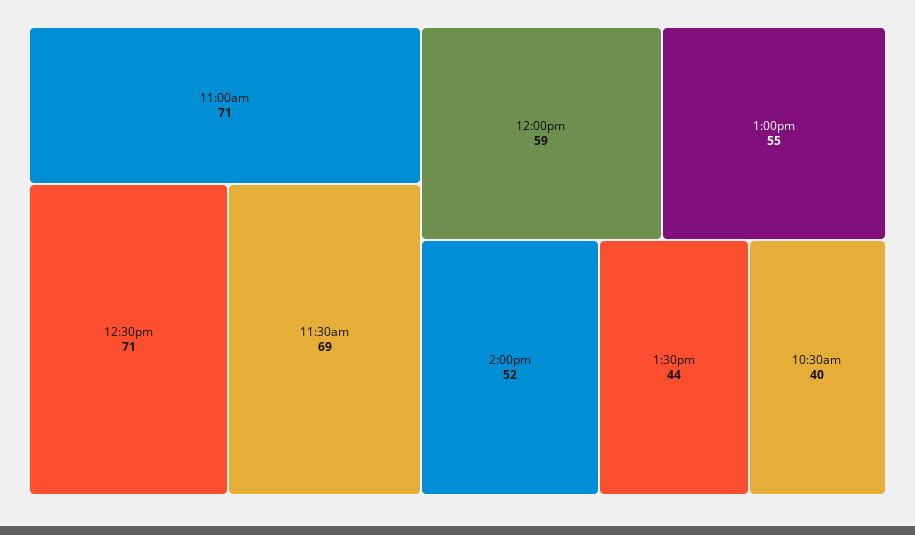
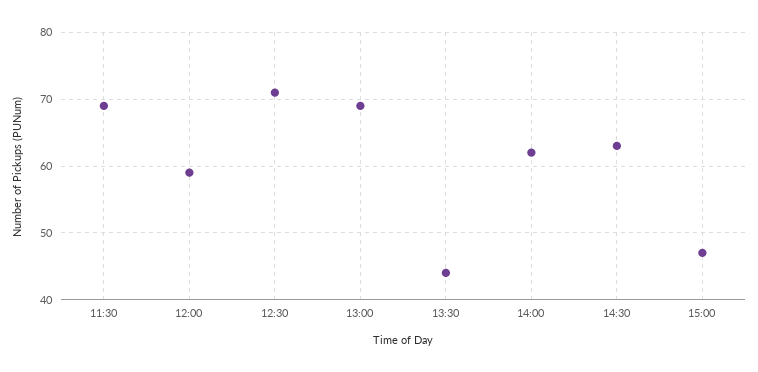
11:00am: 71 -> none
1:00pm: 55 -> 69
2:00pm: 52 -> 62
10:30am: 40 -> none
14:30: none -> 63
15:00: none -> 47

